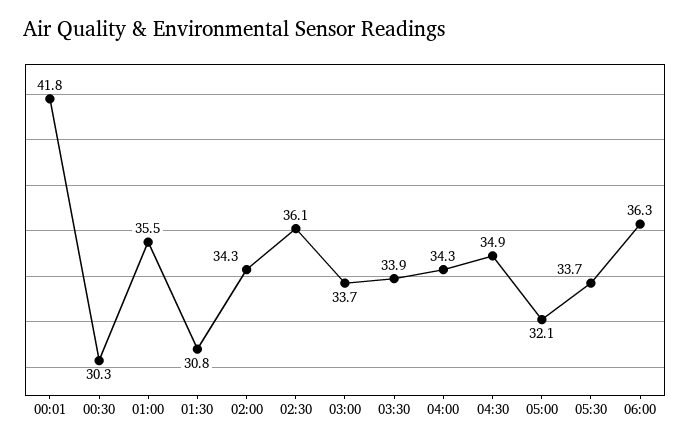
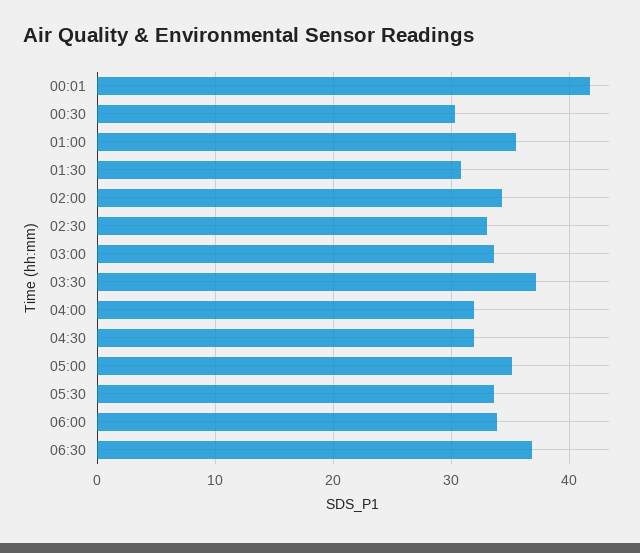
02:30: 36.1 -> 33
03:30: 33.9 -> 37
04:00: 34.3 -> 32
04:30: 34.9 -> 32
05:00: 32.1 -> 35
06:00: 36.3 -> 34
06:30: none -> 37

